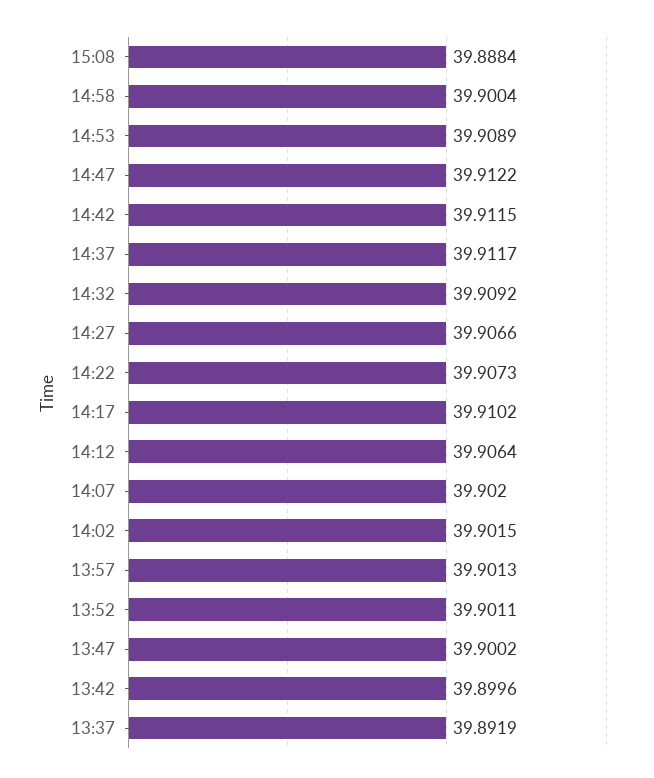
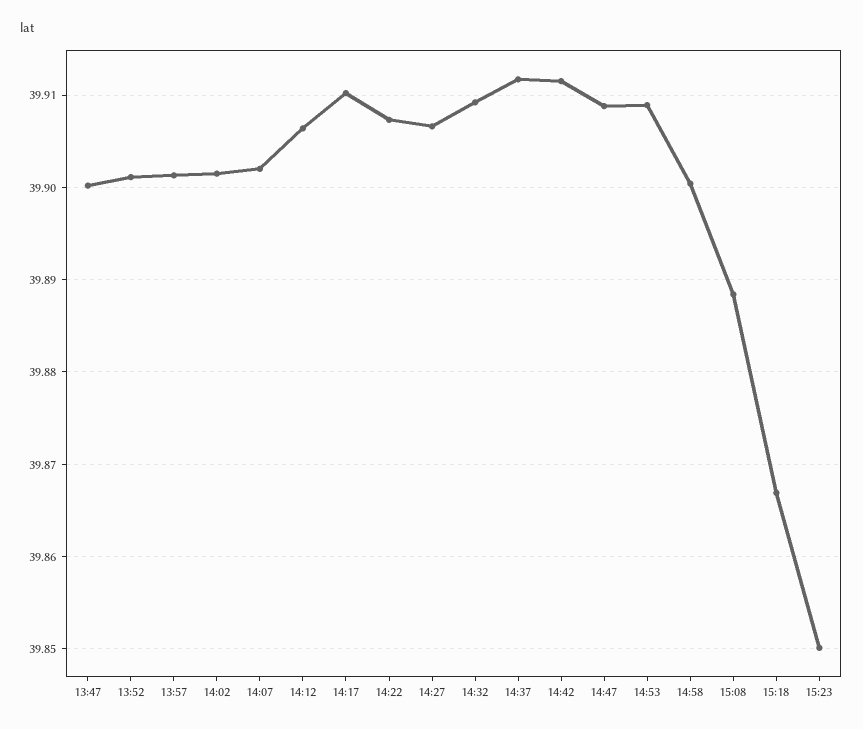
14:47: 39.9122 -> 39.909
13:42: 39.8996 -> none
13:37: 39.8919 -> none
15:18: none -> 39.867
15:23: none -> 39.85

